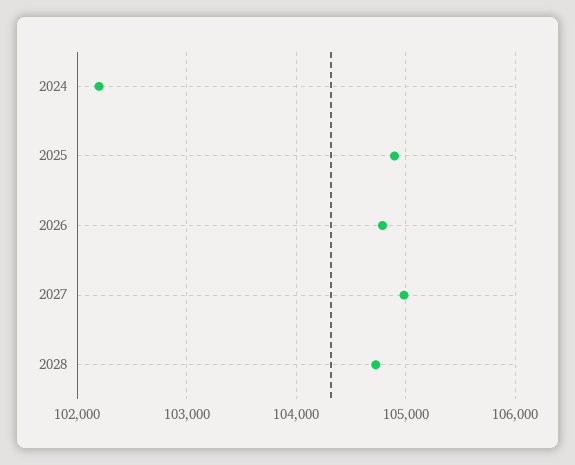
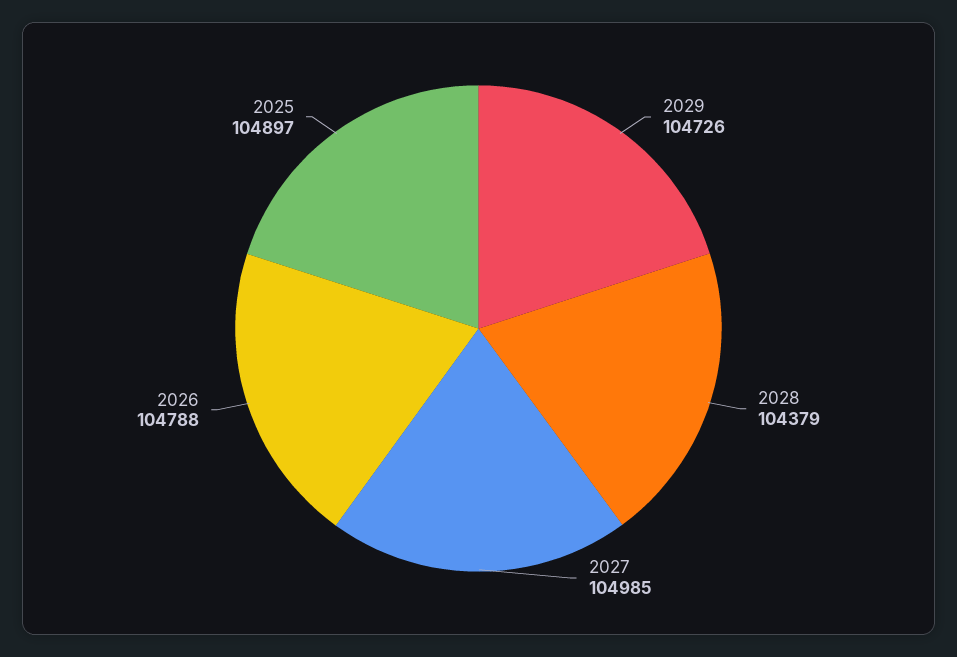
2024: 102200 -> none
2028: 104700 -> 104379
2029: none -> 104726

